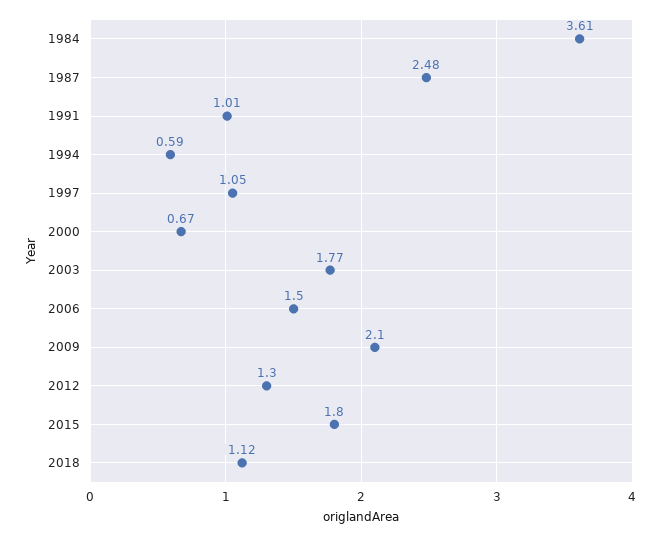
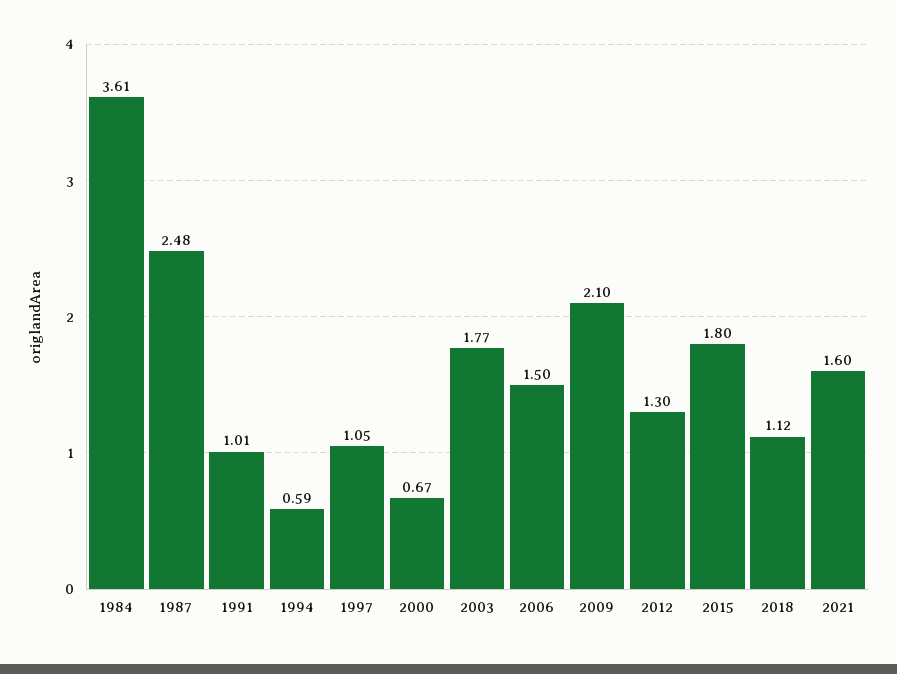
2021: none -> 1.6

